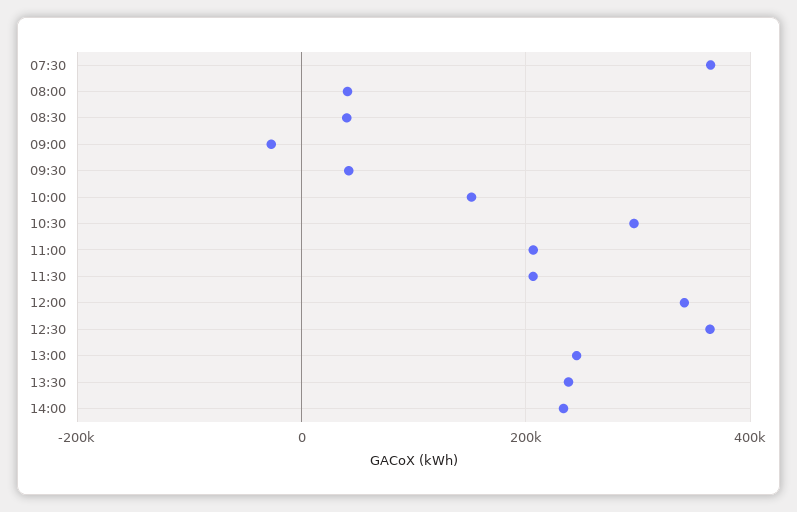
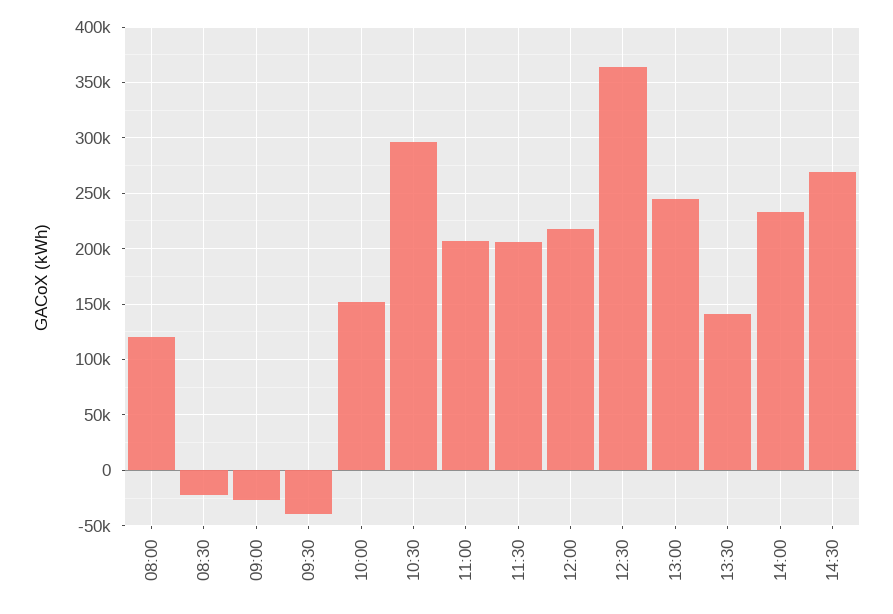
07:30: 360000 -> none
08:00: 40000 -> 120000
08:30: 40000 -> -20000
09:30: 40000 -> -40000
12:00: 340000 -> 220000
13:30: 240000 -> 140000
14:30: none -> 270000

